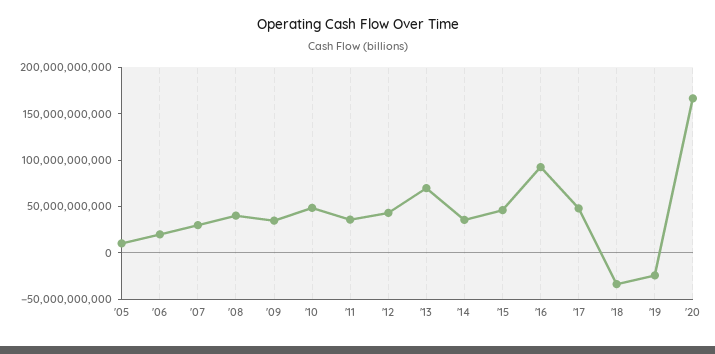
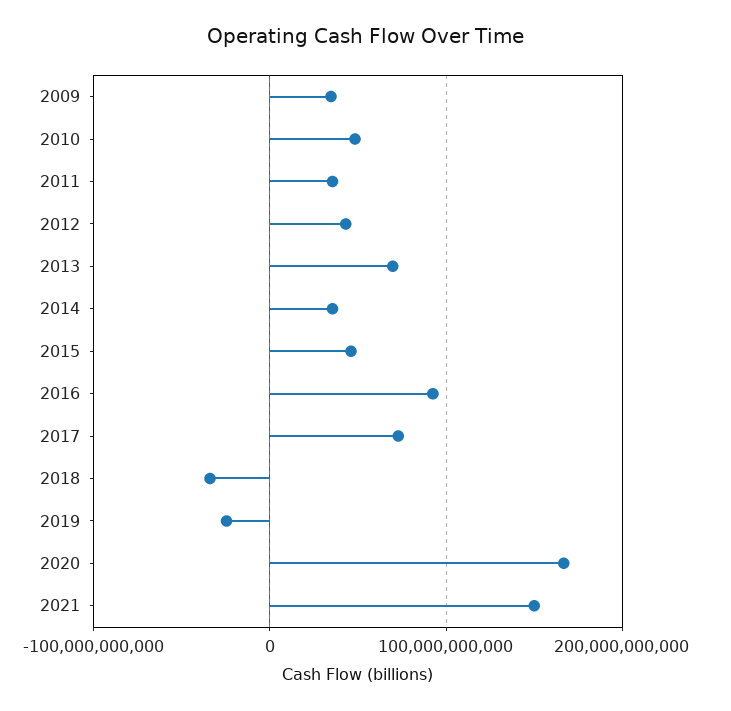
'05: 10000000000 -> none
'06: 20000000000 -> none
'07: 30000000000 -> none
'08: 40000000000 -> none
'17: 50000000000 -> 70000000000
2021: none -> 150000000000

